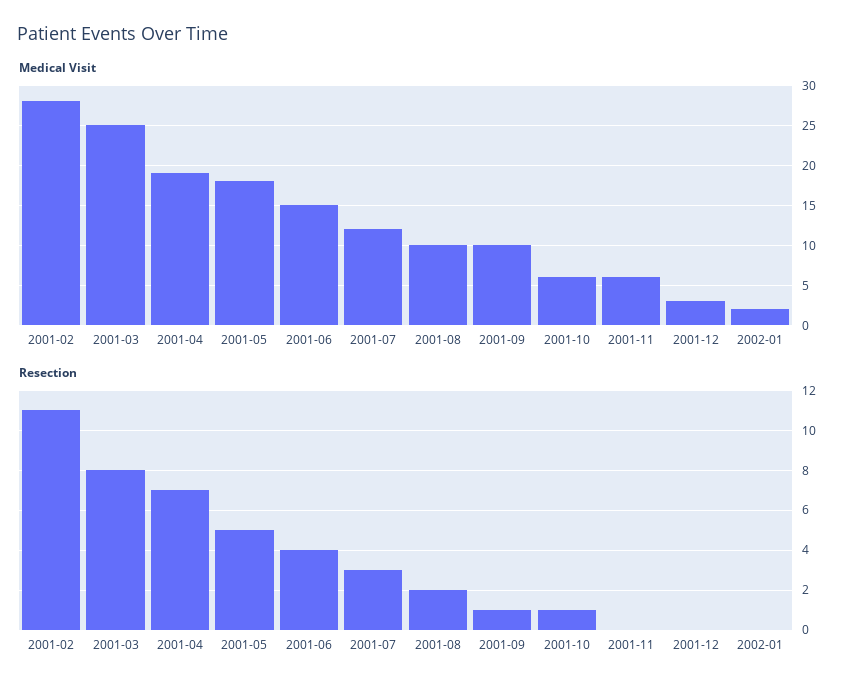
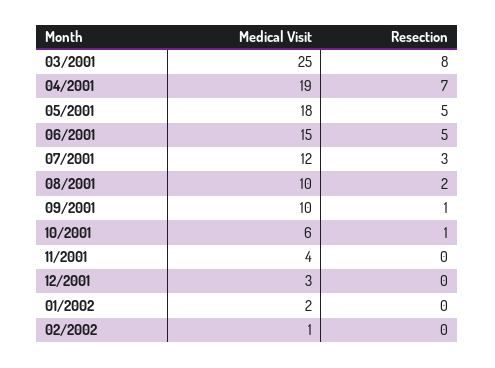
Medical Visit, 2001-02: 28 -> none
Medical Visit, 2001-11: 6 -> 4
Resection, 2001-02: 11 -> none
Resection, 2001-06: 4 -> 5
Medical Visit, 02/2002: none -> 1
Resection, 02/2002: none -> 0

